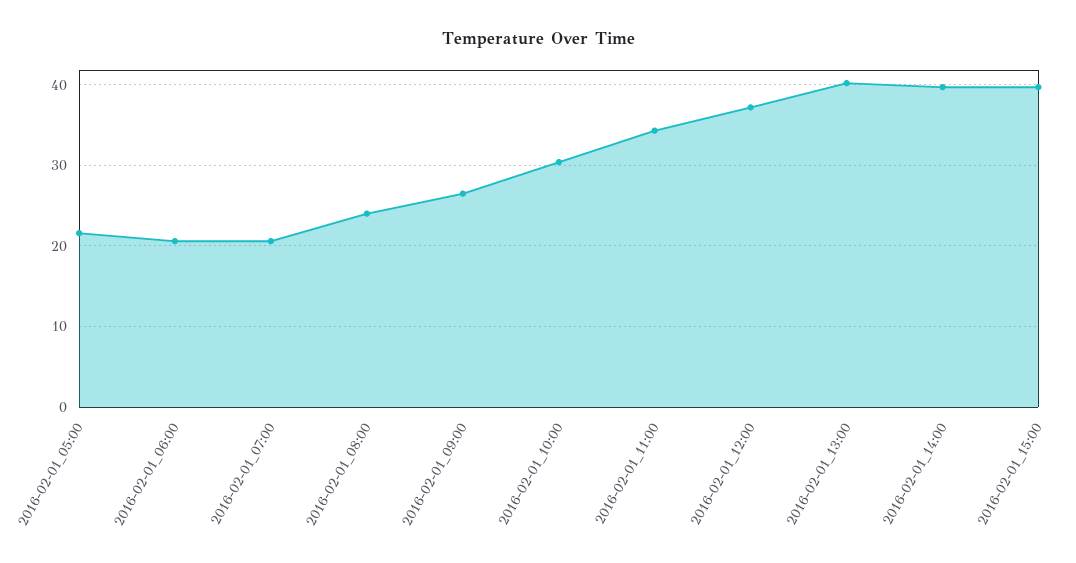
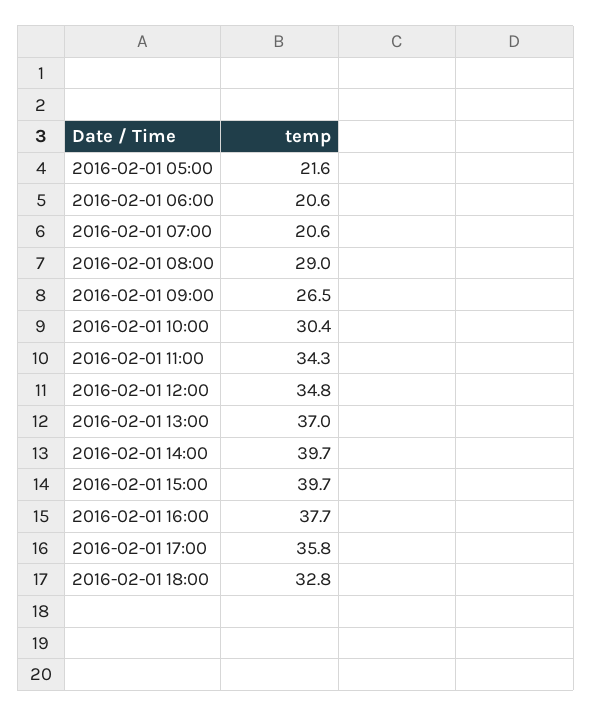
2016-02-01_08:00: 24 -> 29
2016-02-01_12:00: 37 -> 34.8
2016-02-01_13:00: 40 -> 37
2016-02-01 16:00: none -> 37.7
2016-02-01 17:00: none -> 35.8
2016-02-01 18:00: none -> 32.8

